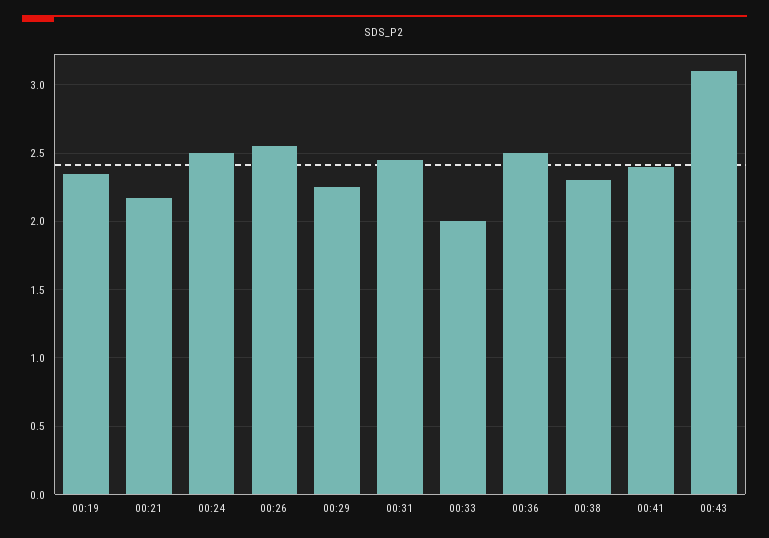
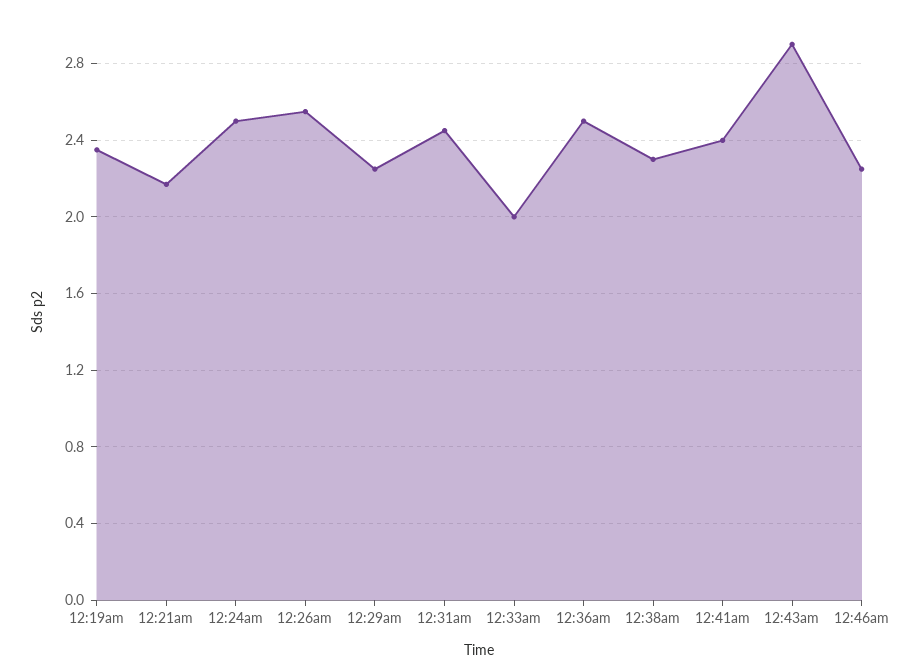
00:43: 3.1 -> 2.9
12:46am: none -> 2.25

